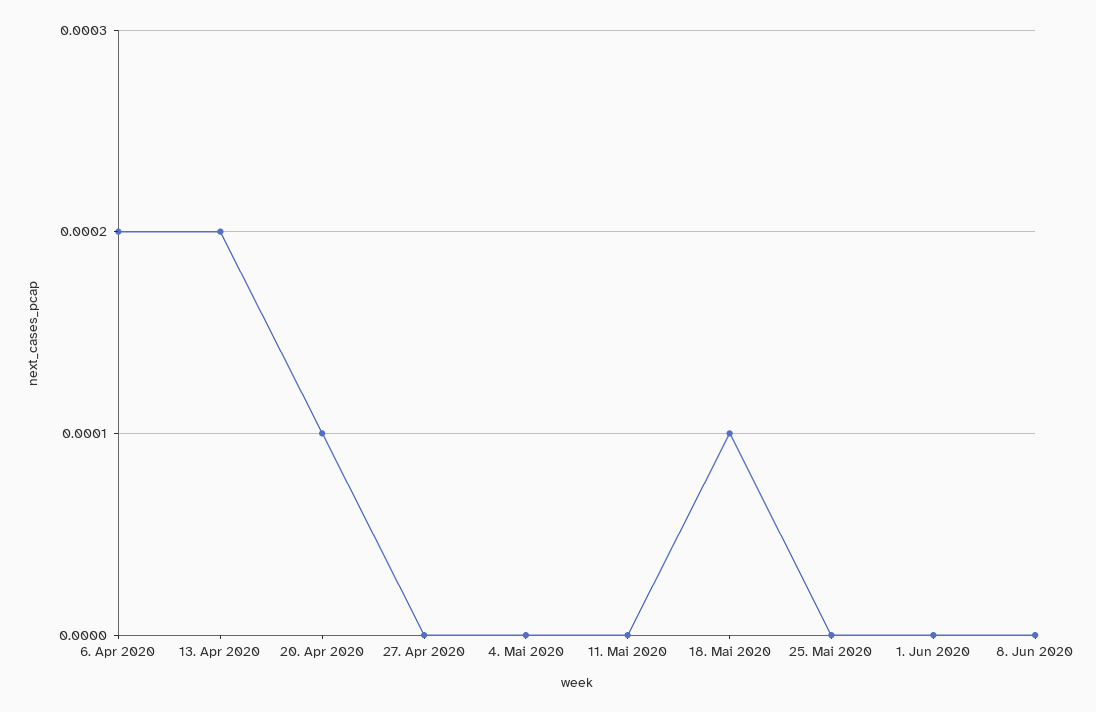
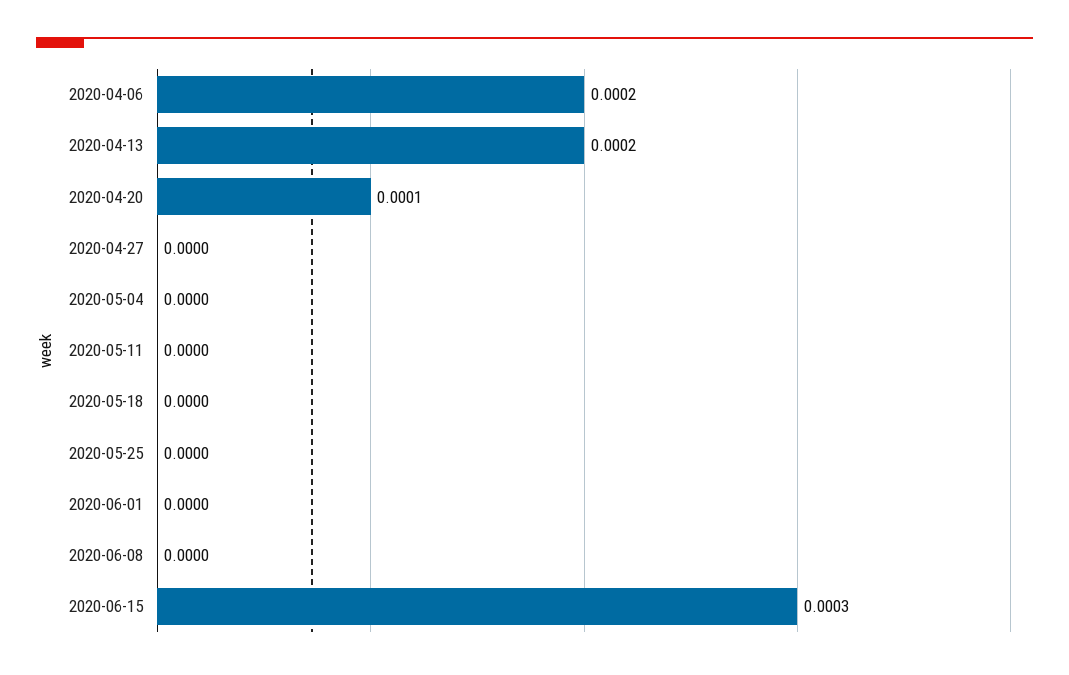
18. Mai 2020: 0.0001 -> 0
2020-06-15: none -> 0.0003

